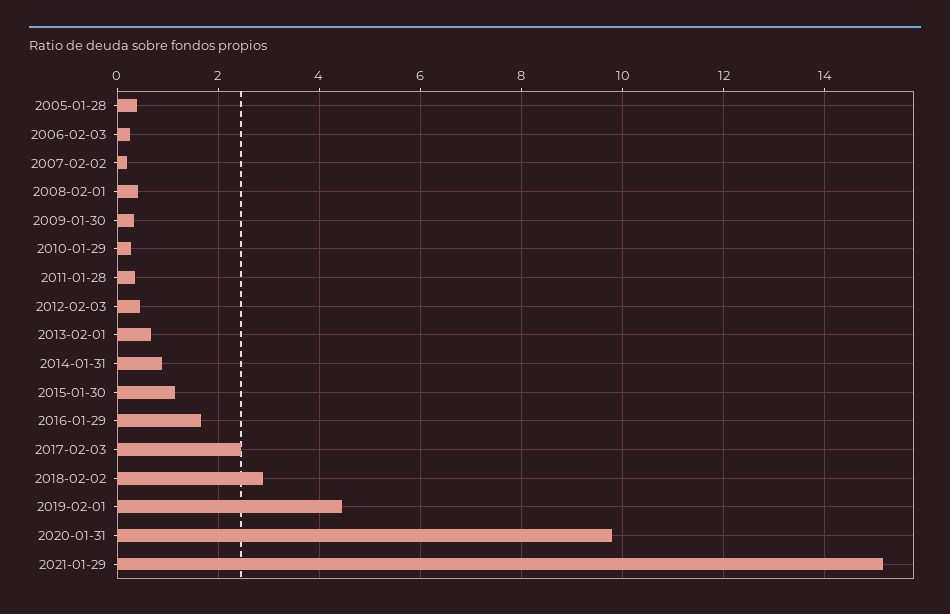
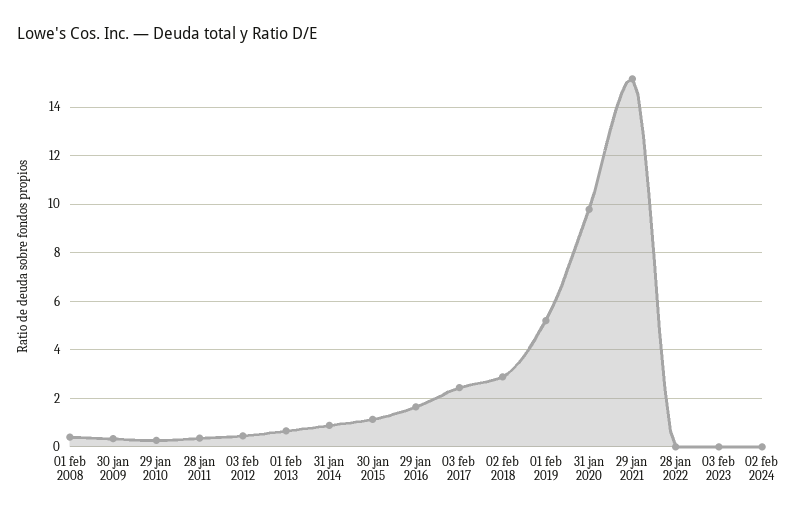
2005-01-28: 0.4 -> none
2006-02-03: 0.2 -> none
2007-02-02: 0.2 -> none
2019-02-01: 4.4 -> 5.25
28 jan 2022: none -> 0
03 feb 2023: none -> 0
02 feb 2024: none -> 0

